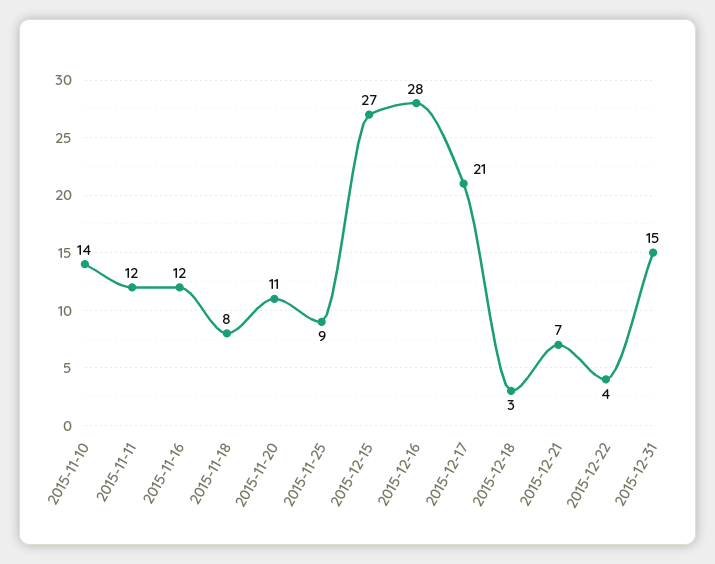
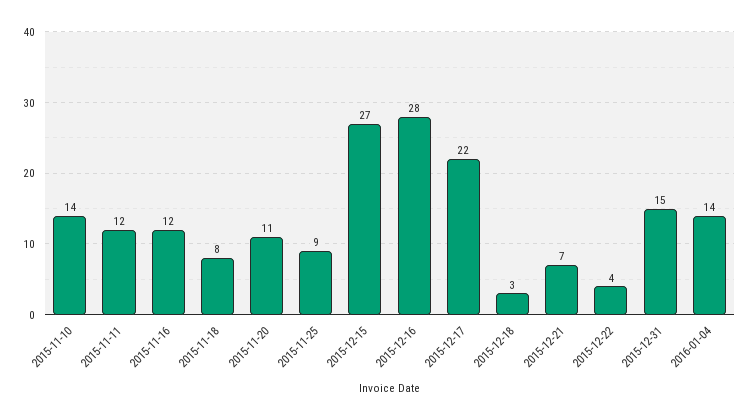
2015-12-17: 21 -> 22
2016-01-04: none -> 14

